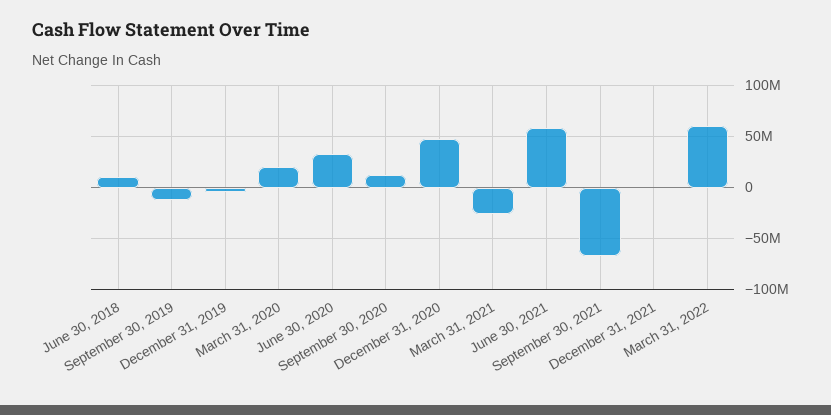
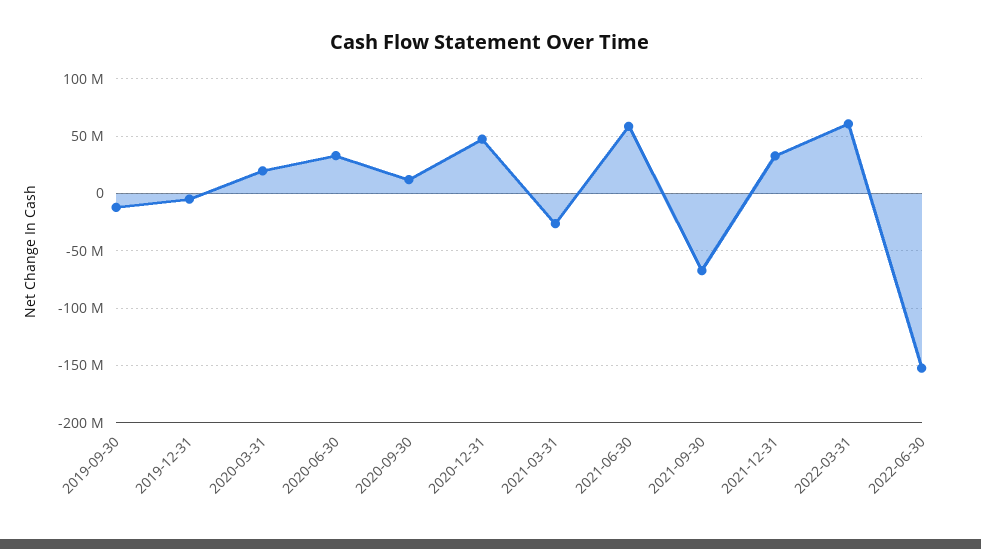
June 30, 2018: 10000000 -> none
December 31, 2021: 0 -> 30000000
2022-06-30: none -> -150000000

